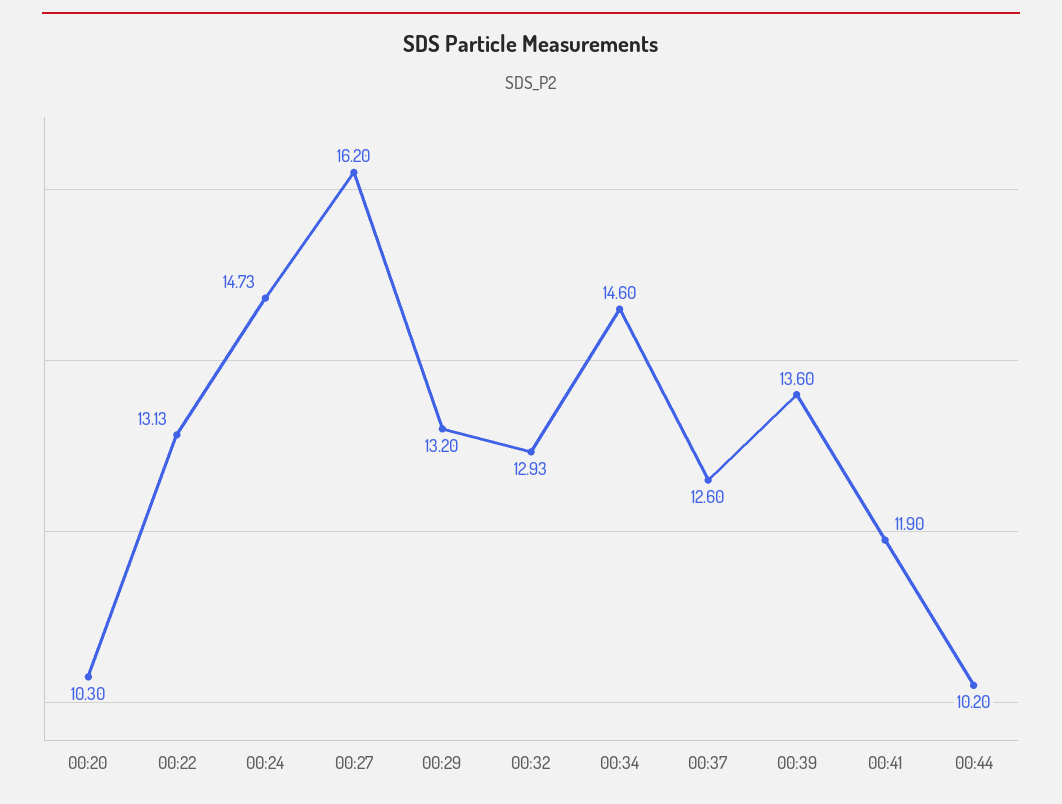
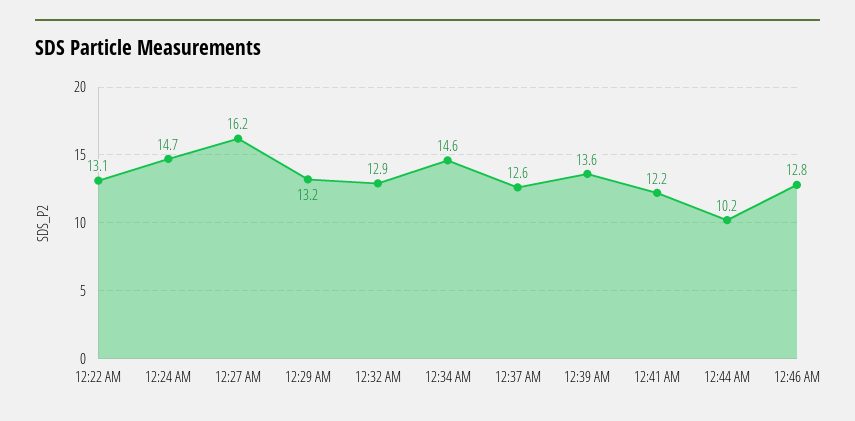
00:20: 10.3 -> none
00:41: 11.9 -> 12.2
12:46 AM: none -> 12.8

